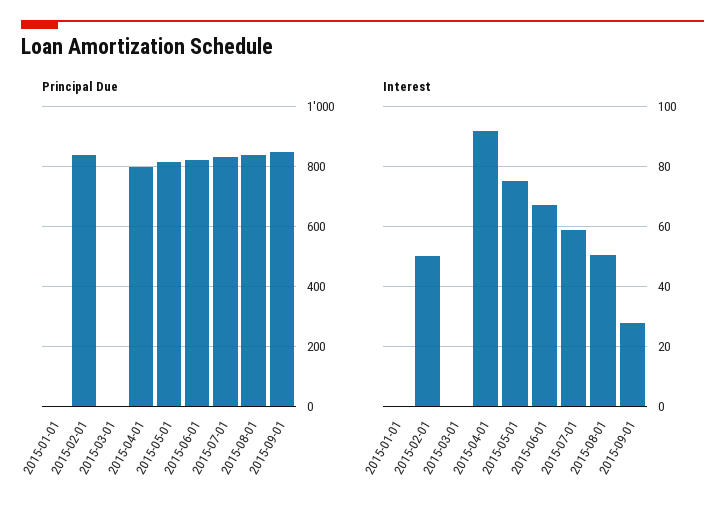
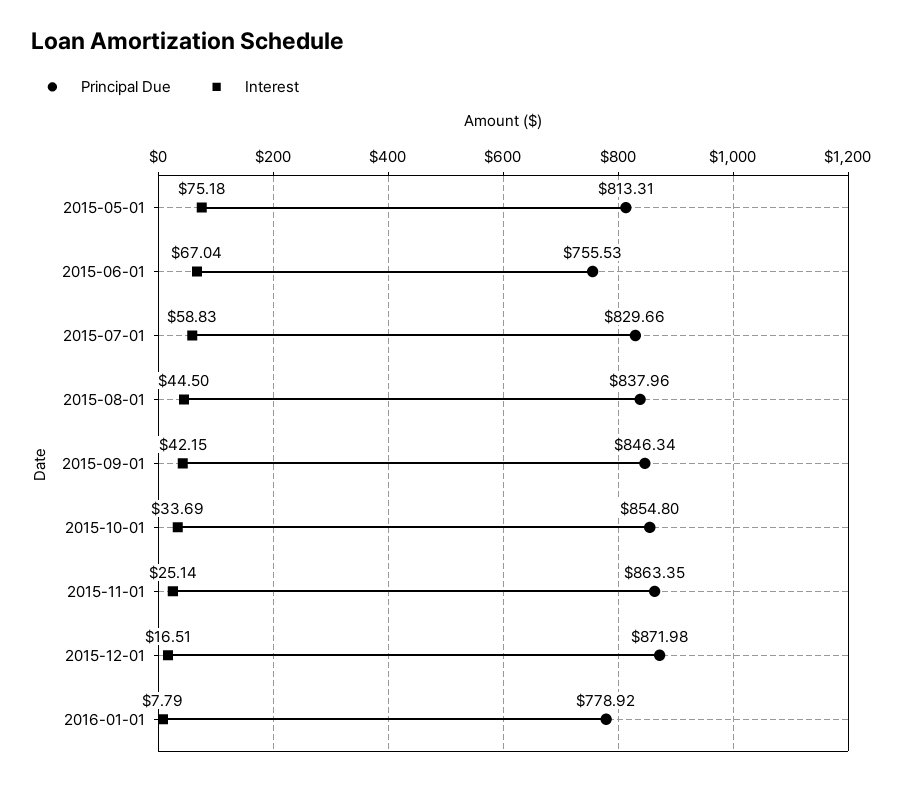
Principal Due, 2015-01-01: 0 -> none
Principal Due, 2015-02-01: 840 -> none
Principal Due, 2015-03-01: 0 -> none
Principal Due, 2015-04-01: 800 -> none
Principal Due, 2015-06-01: 820 -> 755.53
Interest, 2015-01-01: 0 -> none
Interest, 2015-02-01: 50 -> none
Interest, 2015-03-01: 0 -> none
Interest, 2015-04-01: 92 -> none
Interest, 2015-08-01: 50 -> 44.5
Interest, 2015-09-01: 28 -> 42.15
Principal Due, 2015-10-01: none -> 854.8
Interest, 2015-10-01: none -> 33.69
Principal Due, 2015-11-01: none -> 863.35
Interest, 2015-11-01: none -> 25.14
Principal Due, 2015-12-01: none -> 871.98
Interest, 2015-12-01: none -> 16.51
Principal Due, 2016-01-01: none -> 778.92
Interest, 2016-01-01: none -> 7.79

